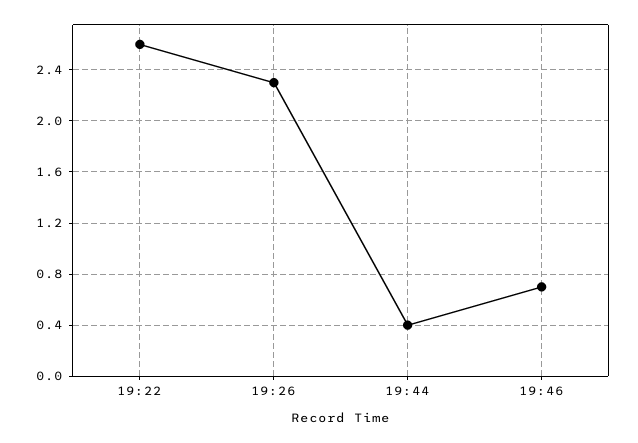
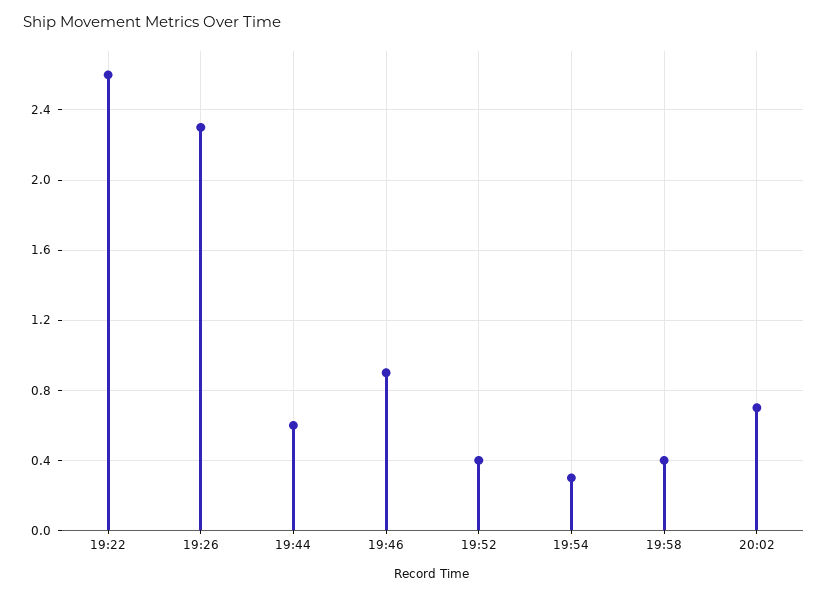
19:44: 0.4 -> 0.6
19:46: 0.7 -> 0.9
19:52: none -> 0.4
19:54: none -> 0.3
19:58: none -> 0.4
20:02: none -> 0.7

